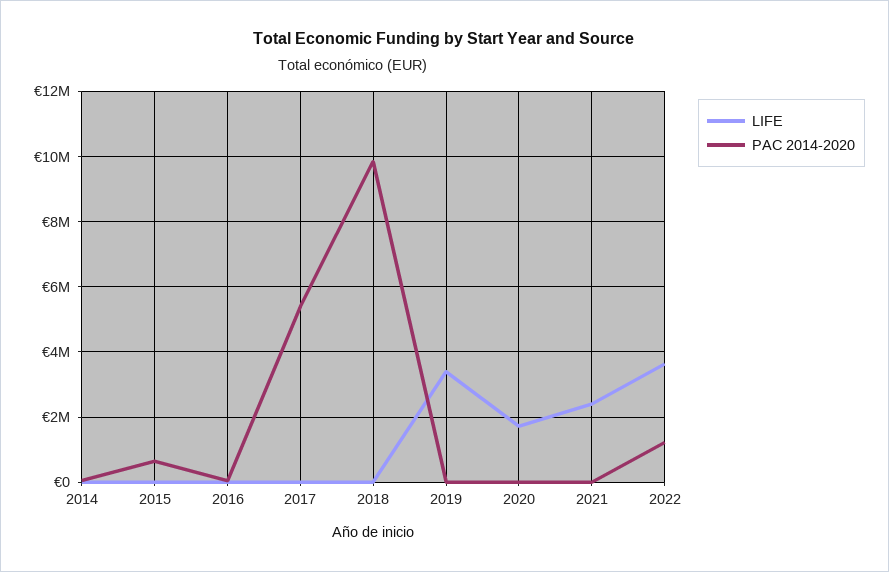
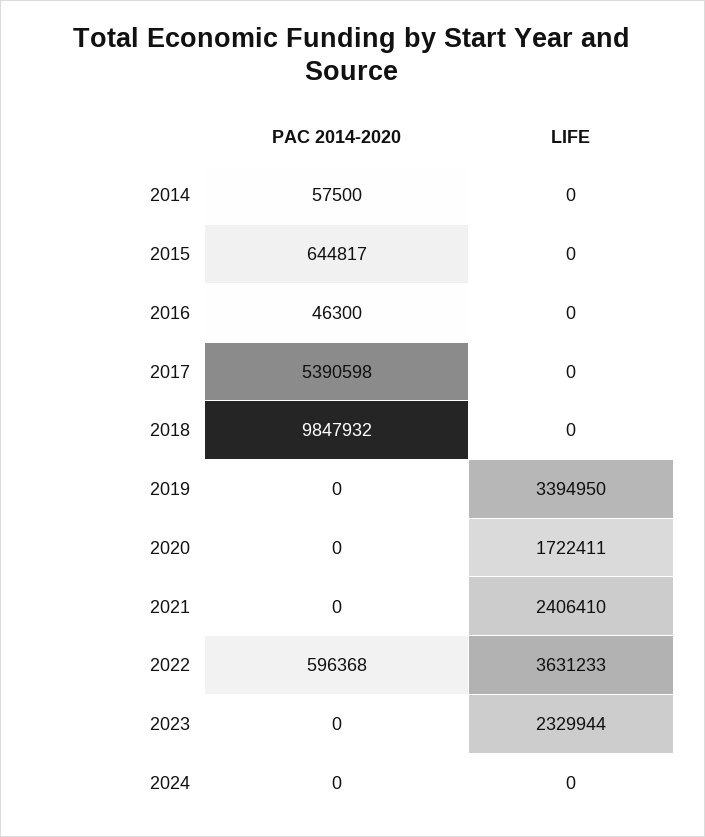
PAC 2014-2020, 2022: 1200000 -> 596368
PAC 2014-2020, 2023: none -> 0
LIFE, 2023: none -> 2329944
PAC 2014-2020, 2024: none -> 0
LIFE, 2024: none -> 0

